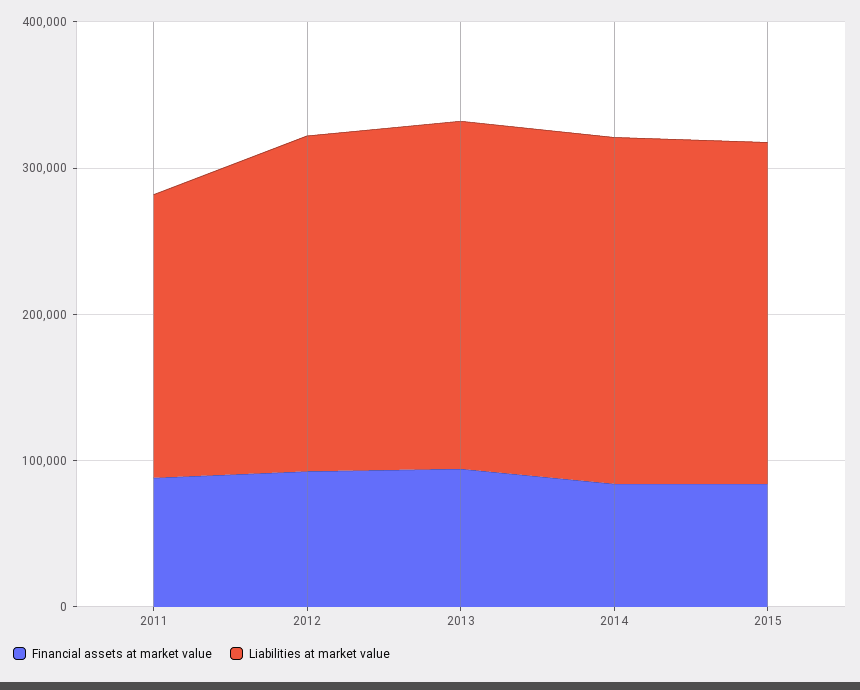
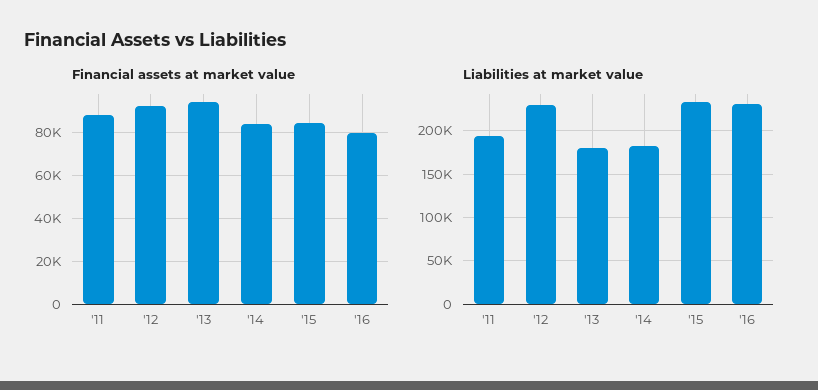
Liabilities at market value, 2013: 240000 -> 180000
Liabilities at market value, 2014: 240000 -> 180000
Financial assets at market value, '16: none -> 80000
Liabilities at market value, '16: none -> 230000

